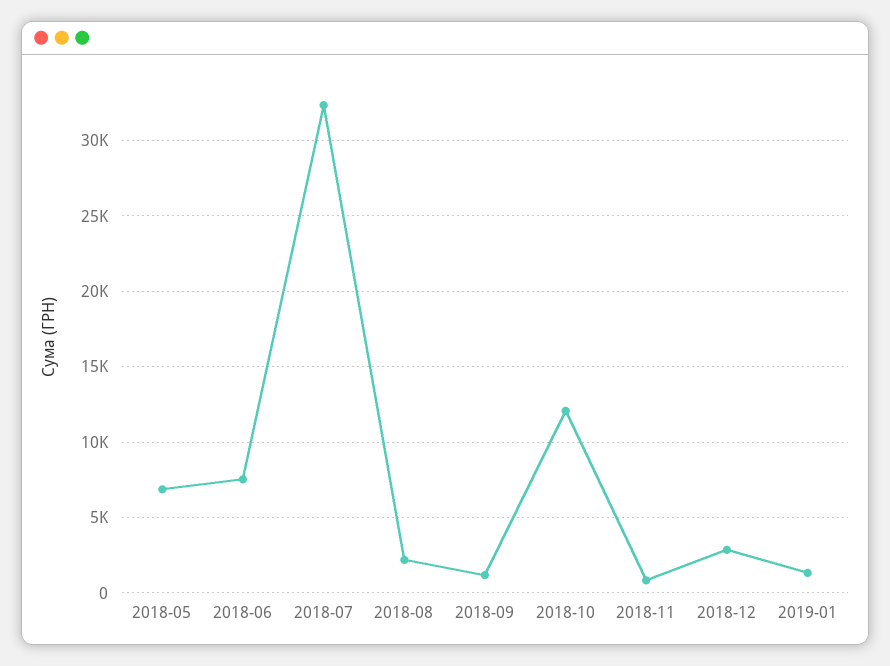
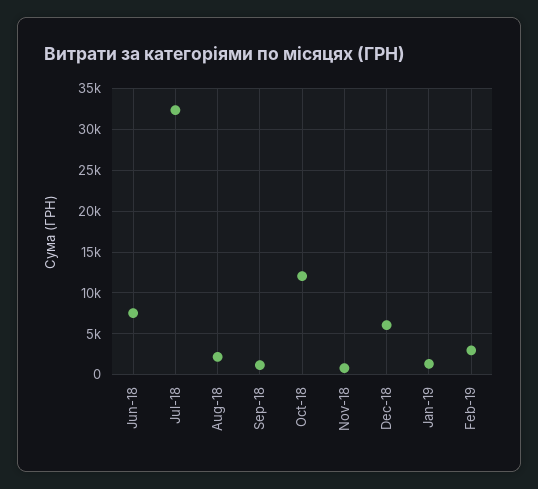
2018-05: 7000 -> none
2018-12: 3000 -> 6000
Feb-19: none -> 3000

